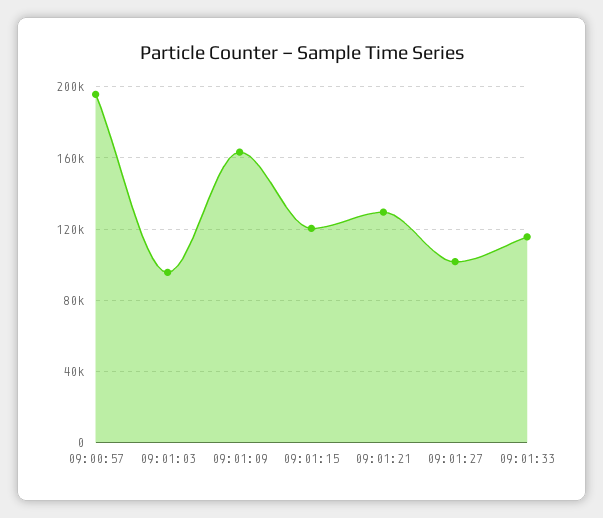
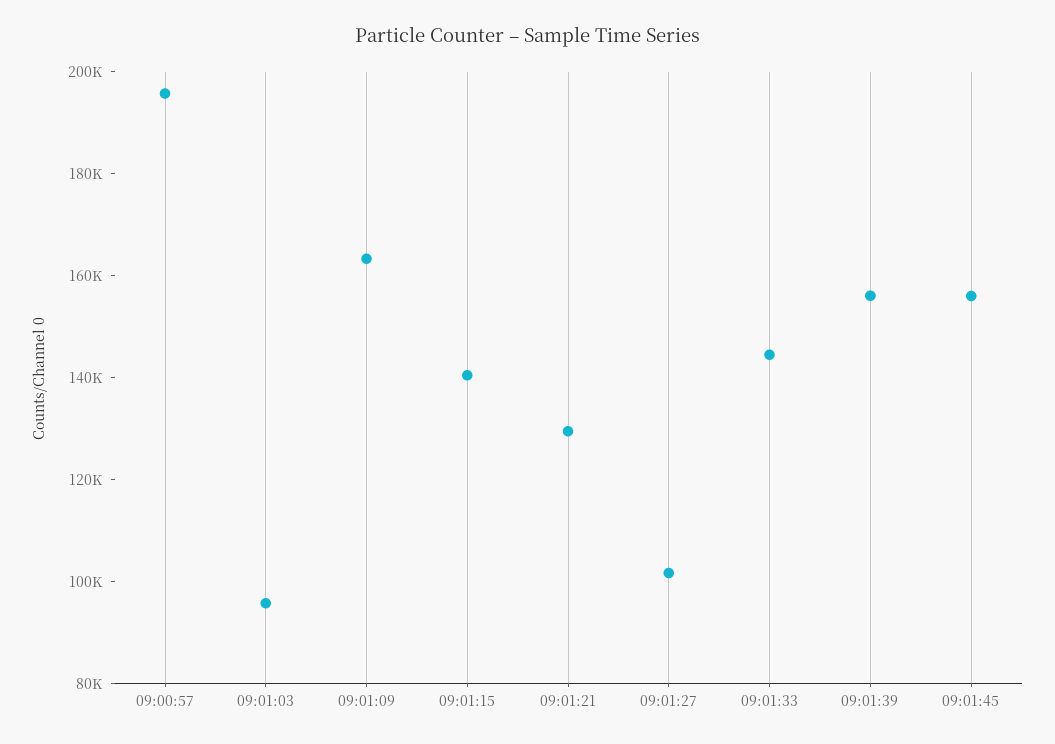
09:01:15: 120000 -> 140000
09:01:33: 115000 -> 145000
09:01:39: none -> 155000
09:01:45: none -> 155000

